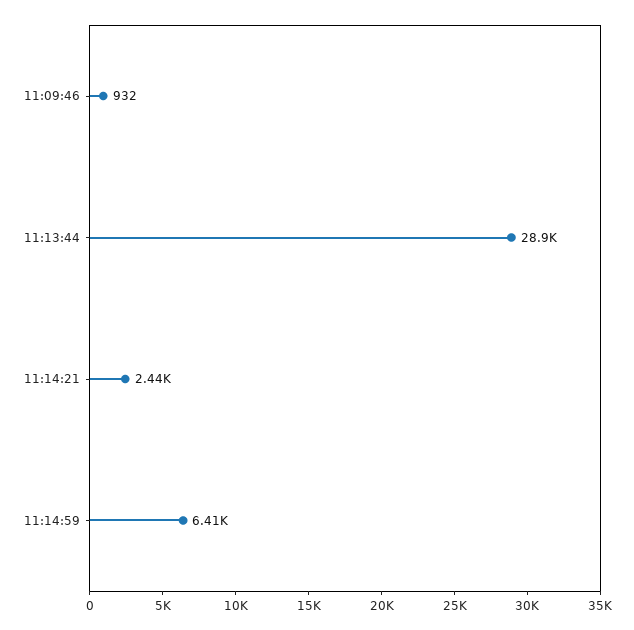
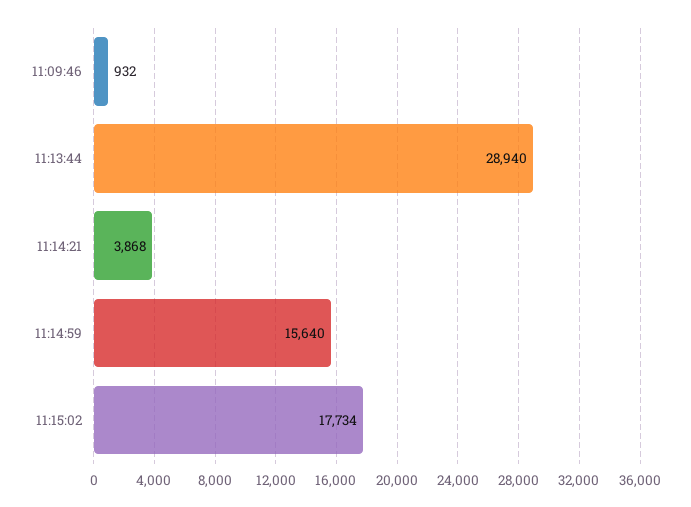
11:14:21: 2440 -> 3868
11:14:59: 6410 -> 15640
11:15:02: none -> 17734

